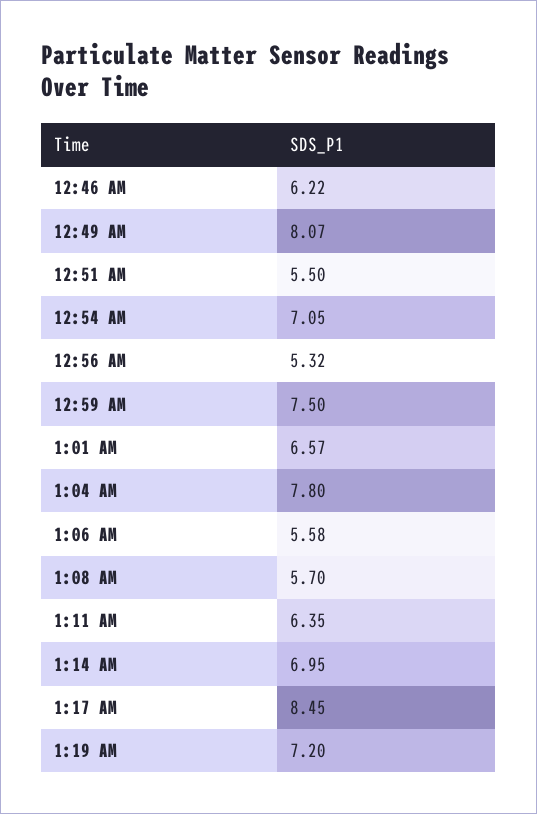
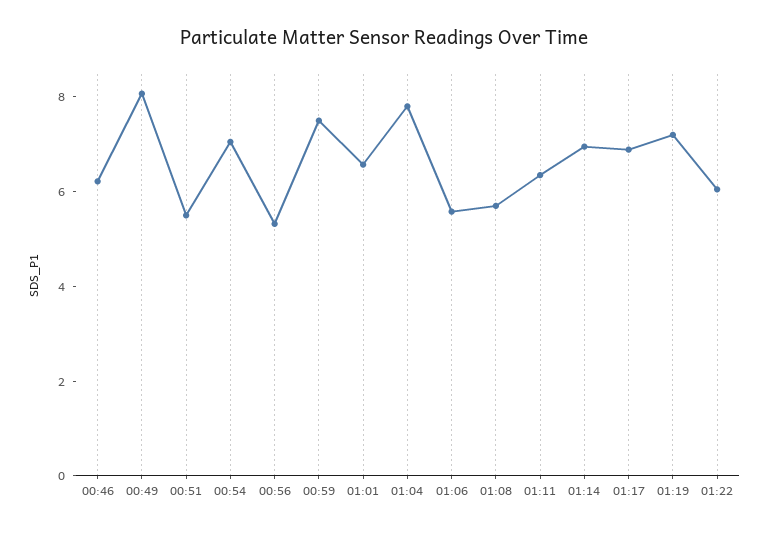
1:17 AM: 8.45 -> 7
01:22: none -> 6

